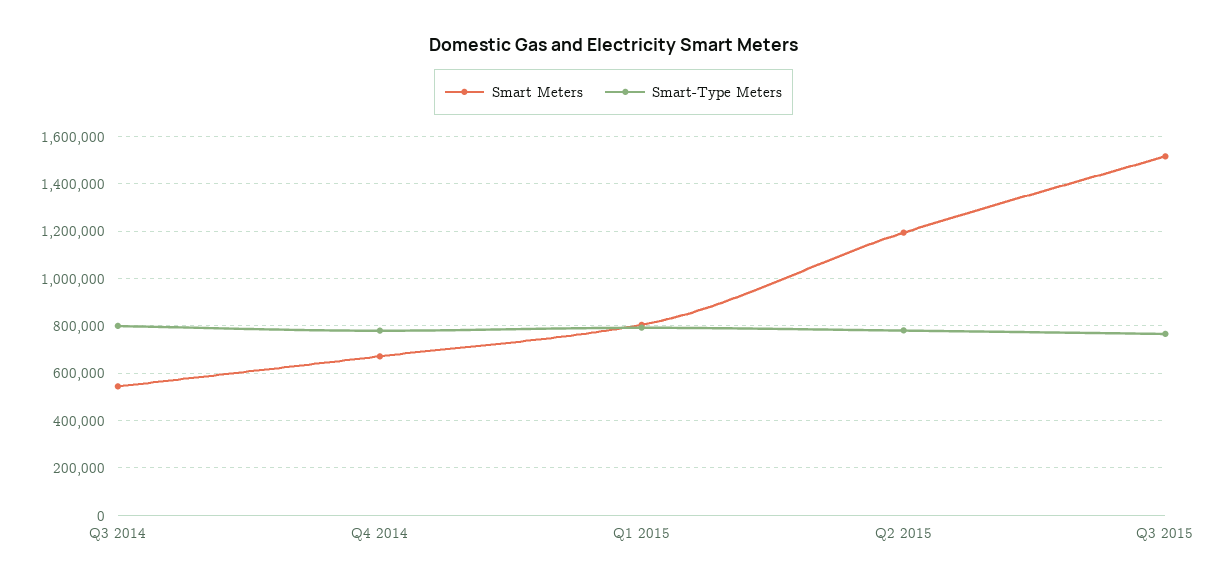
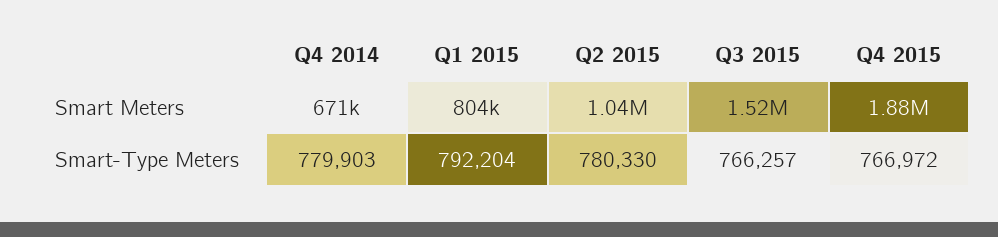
Smart Meters, Q3 2014: 550000 -> none
Smart-Type Meters, Q3 2014: 800000 -> none
Smart Meters, Q2 2015: 1200000 -> 1040000
Smart Meters, Q4 2015: none -> 1880000
Smart-Type Meters, Q4 2015: none -> 766972

